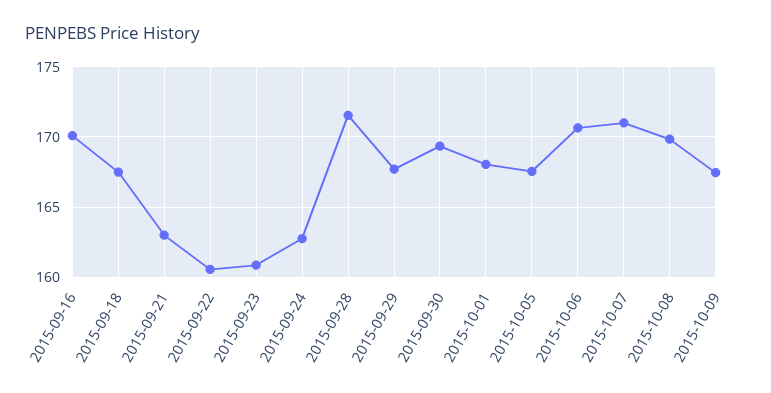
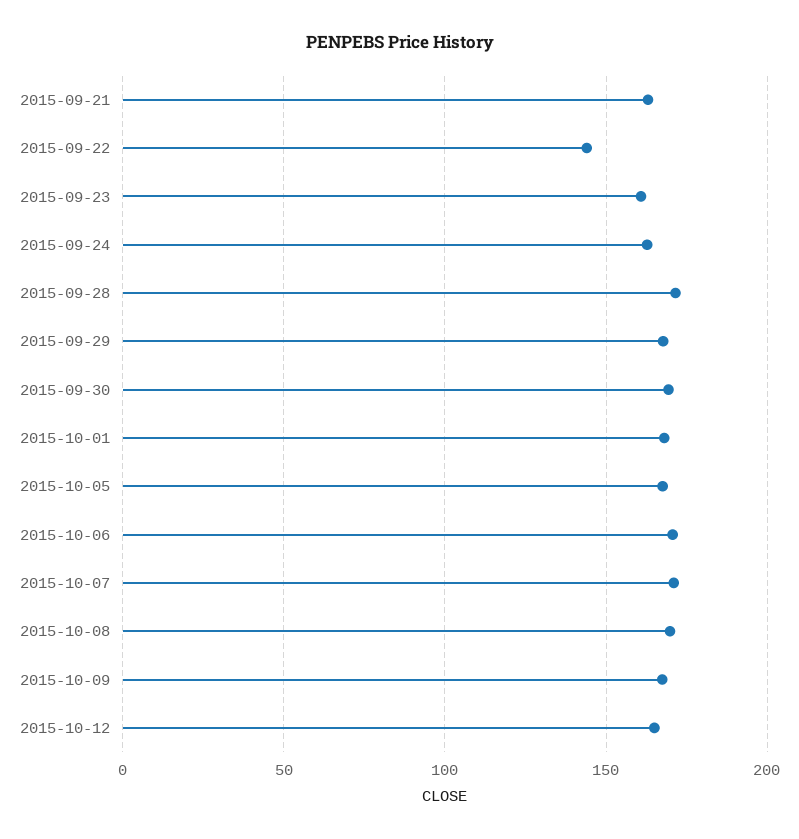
2015-09-16: 170 -> none
2015-09-18: 167.5 -> none
2015-09-22: 160.5 -> 145
2015-10-12: none -> 165

